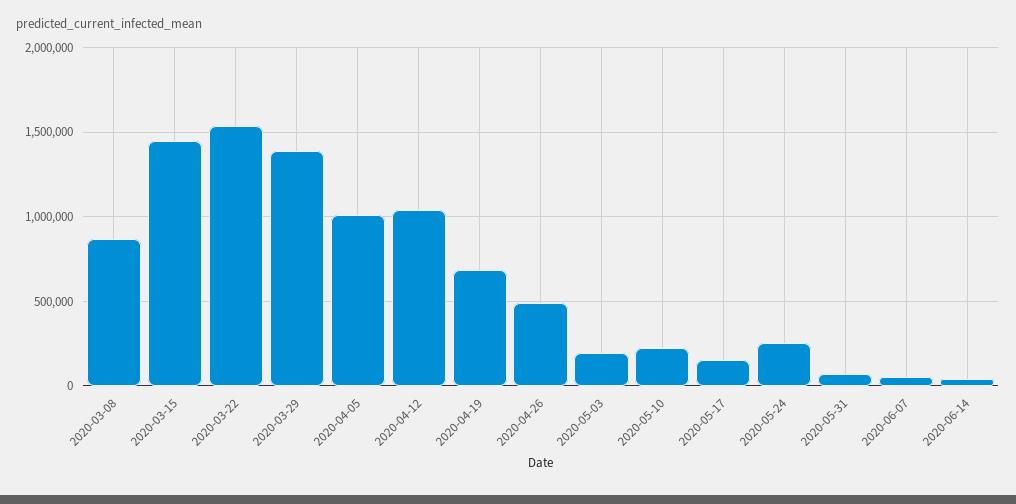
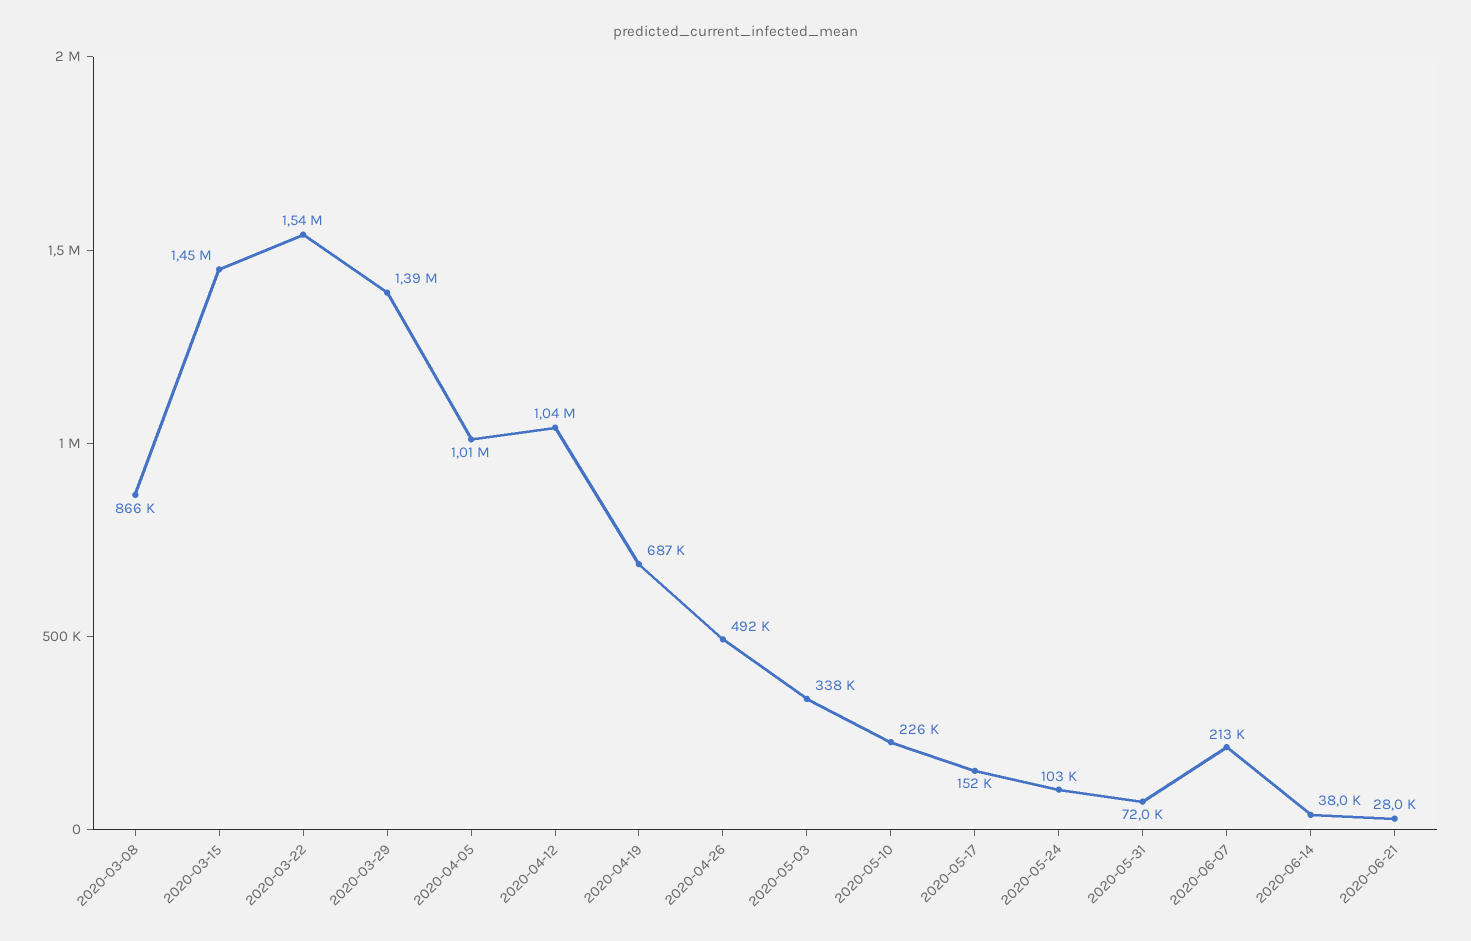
2020-05-03: 200000 -> 338000
2020-05-24: 250000 -> 103000
2020-06-07: 50000 -> 213000
2020-06-21: none -> 28000

